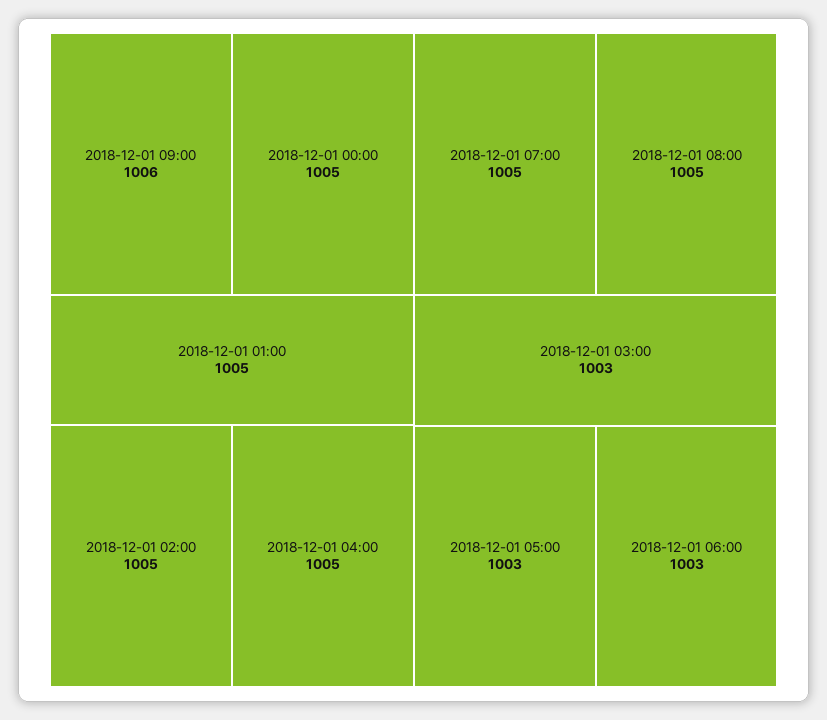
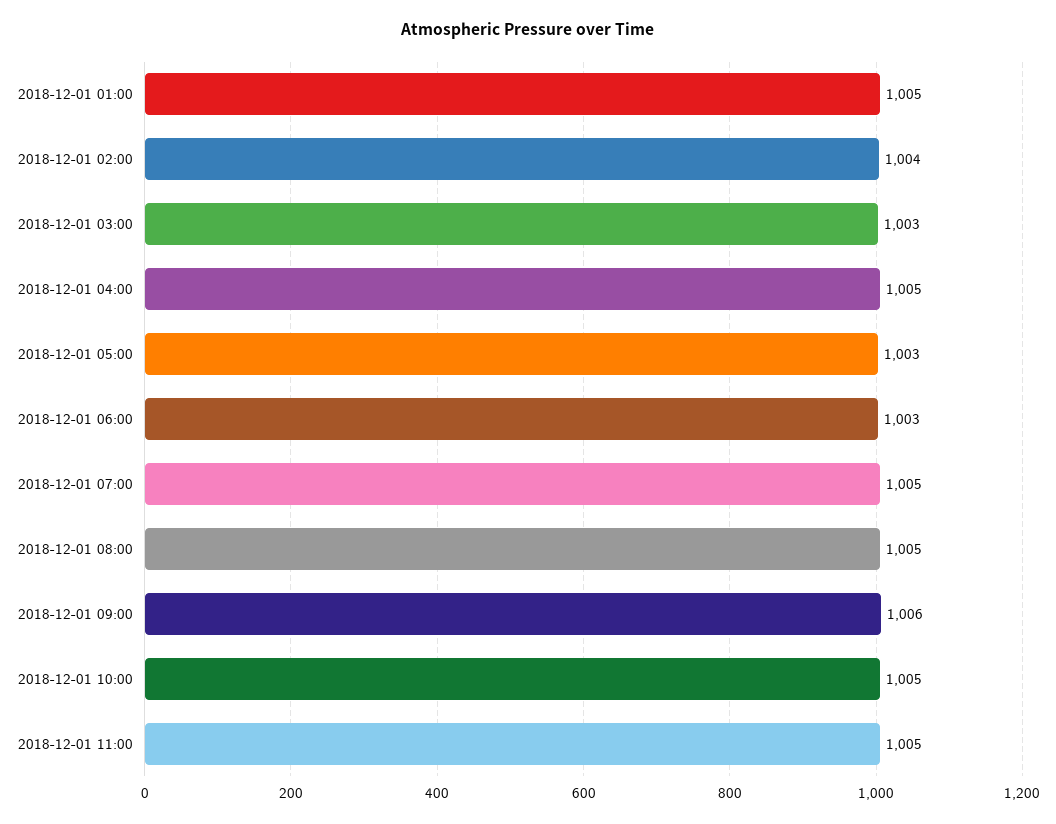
2018-12-01 00:00: 1005 -> none
2018-12-01 02:00: 1005 -> 1004
2018-12-01 10:00: none -> 1005
2018-12-01 11:00: none -> 1005

